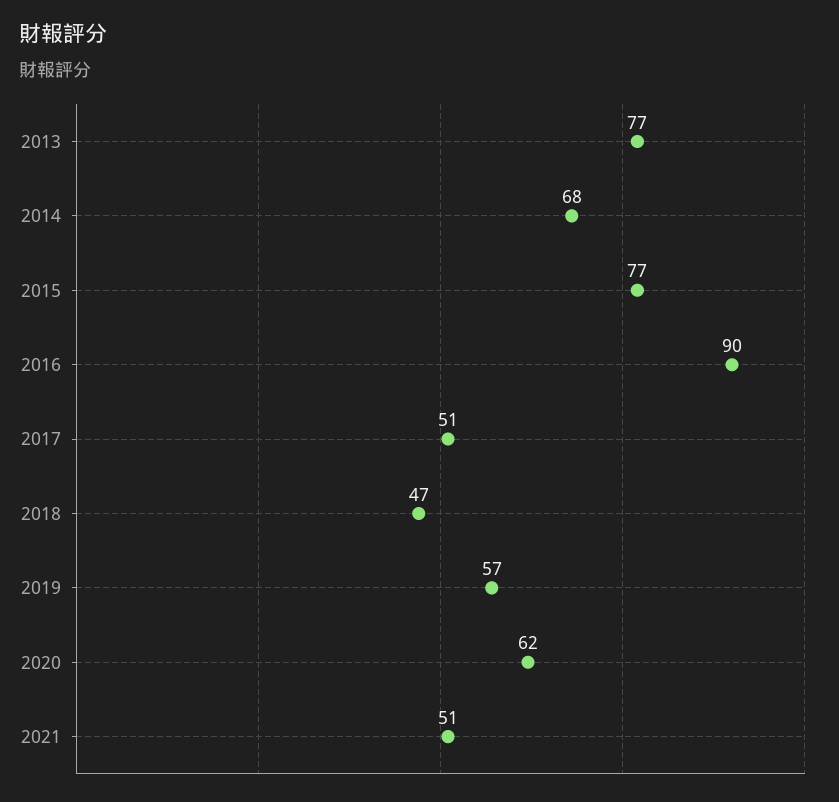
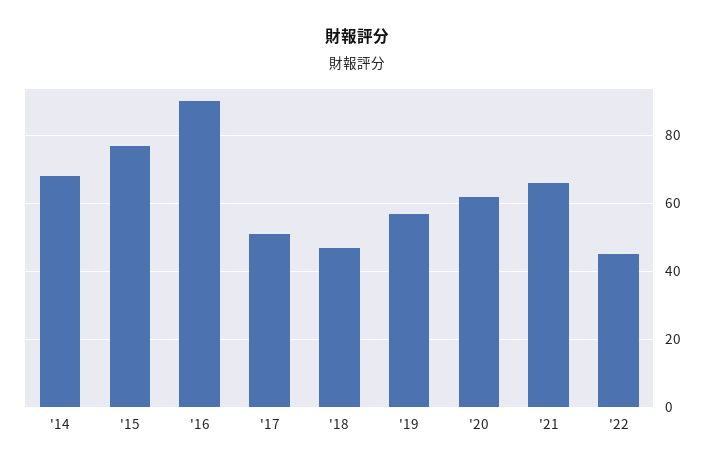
2013: 77 -> none
2021: 51 -> 65
'22: none -> 45

